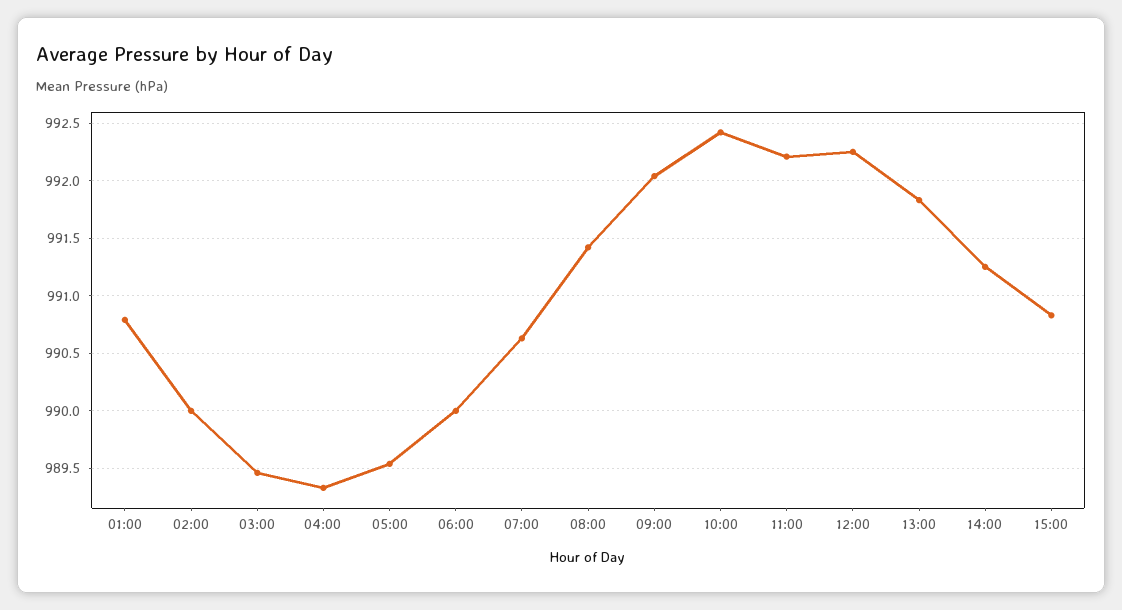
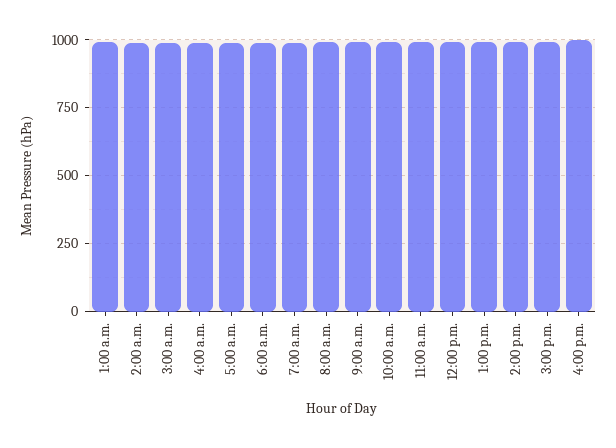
4:00 p.m.: none -> 1000

